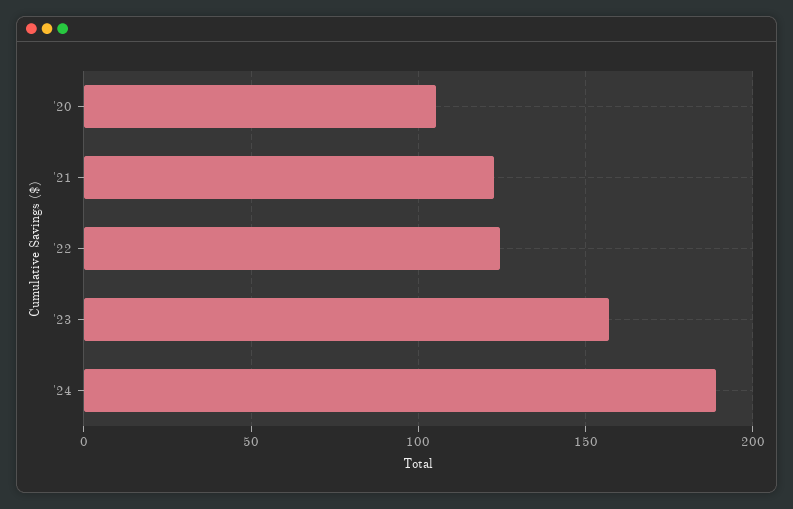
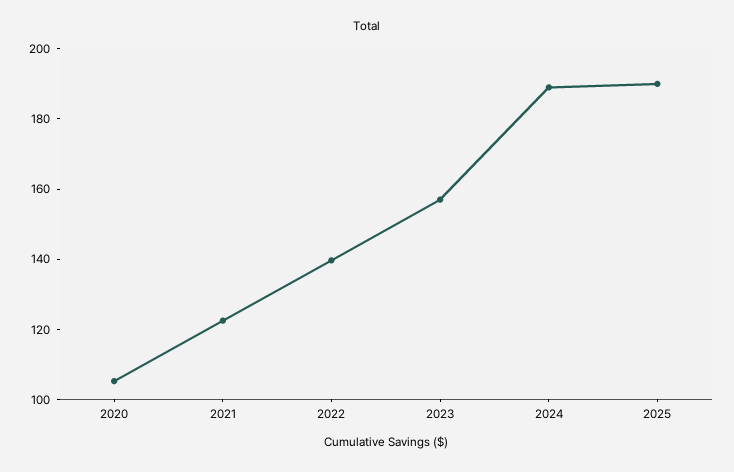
'22: 125 -> 140
2025: none -> 190

